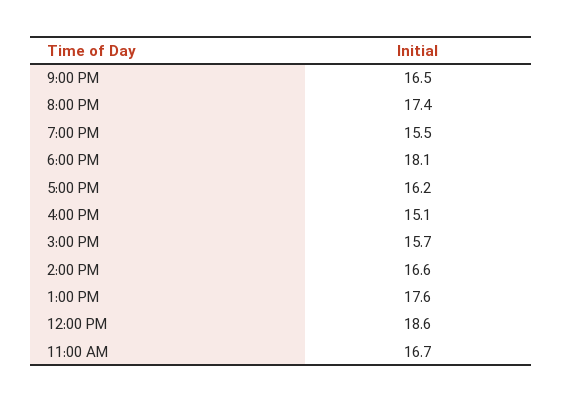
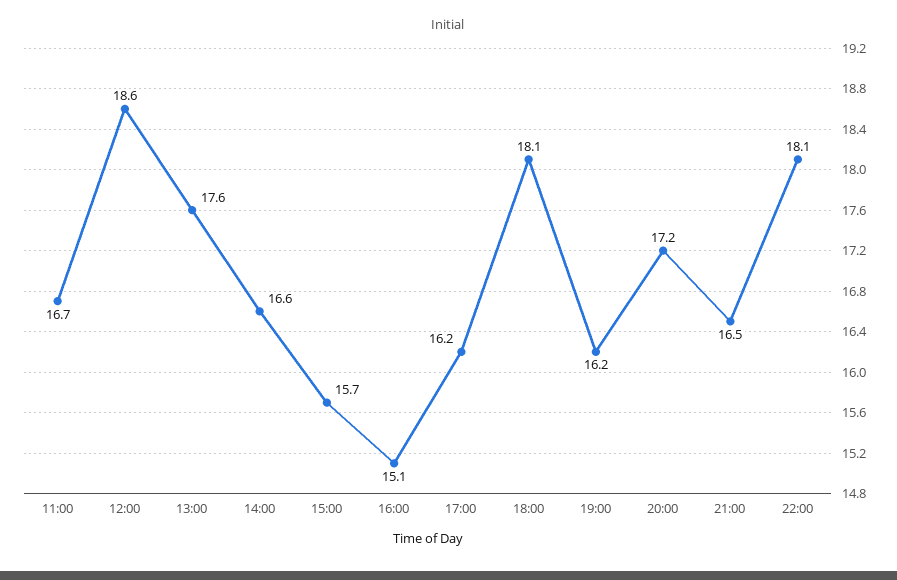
8:00 PM: 17.4 -> 17.2
7:00 PM: 15.5 -> 16.2
22:00: none -> 18.1

